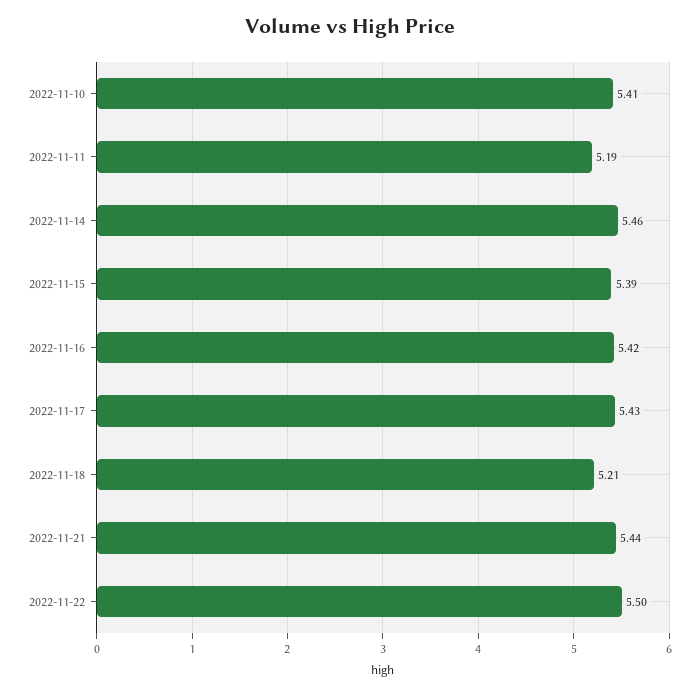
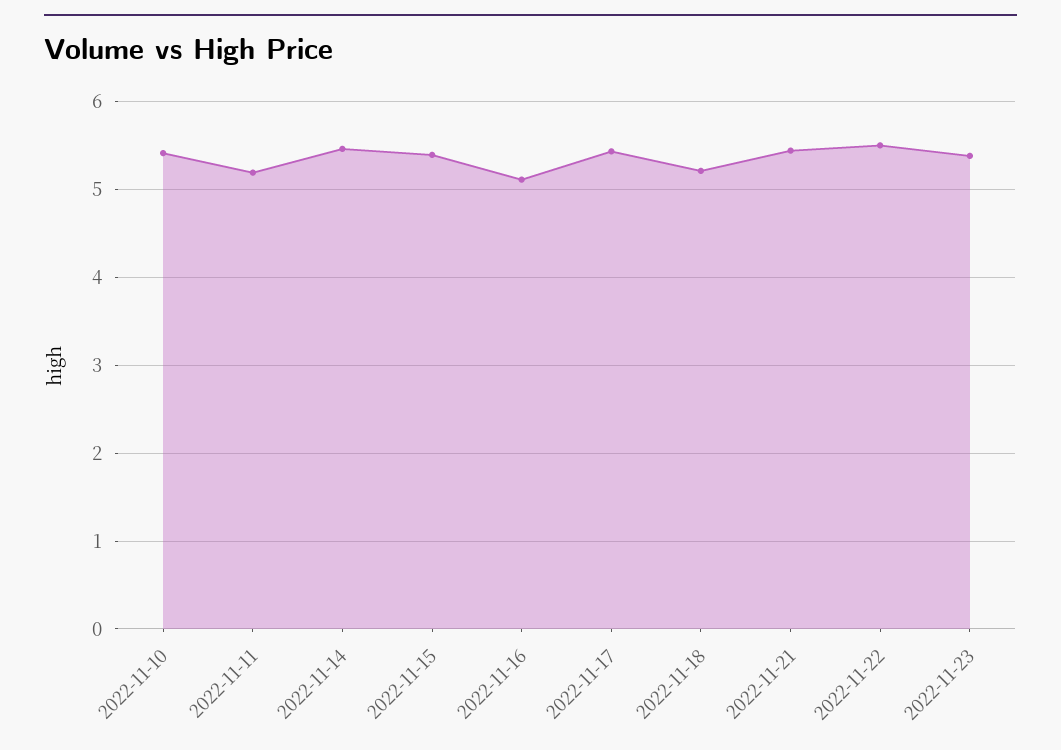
2022-11-16: 5.42 -> 5.1
2022-11-23: none -> 5.4

